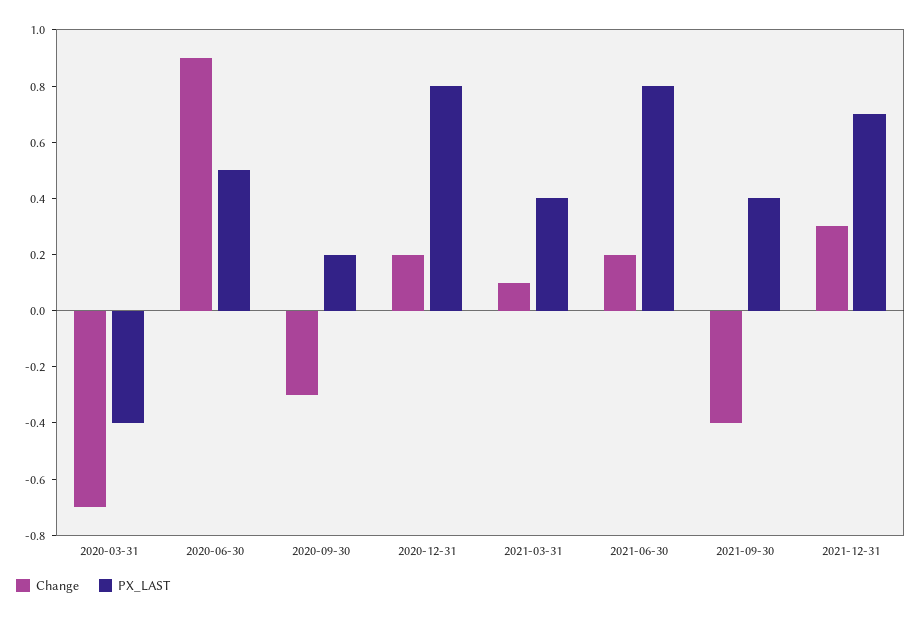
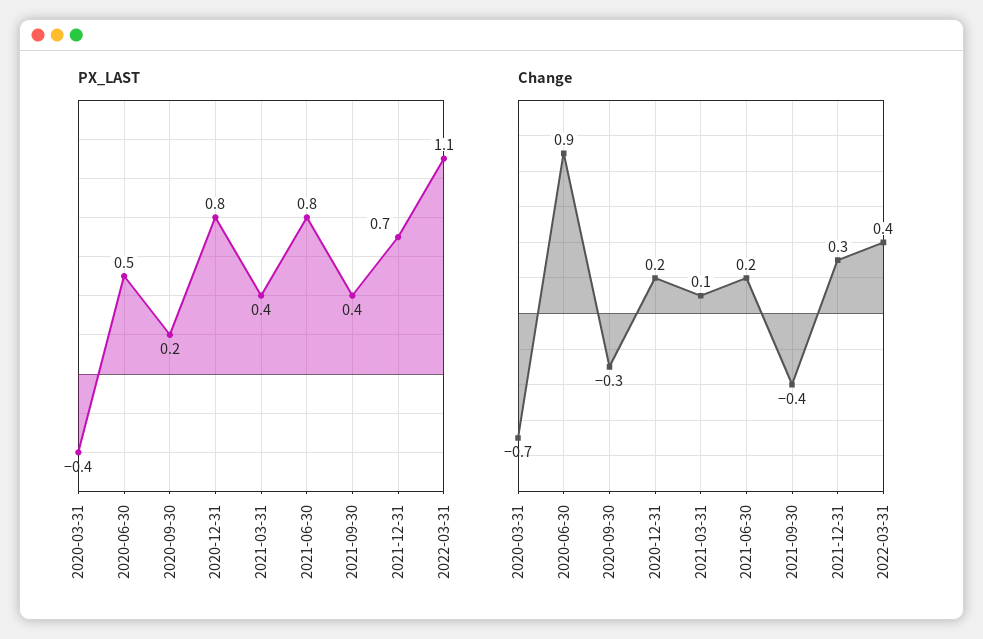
PX_LAST, 2022-03-31: none -> 1.1
Change, 2022-03-31: none -> 0.4

